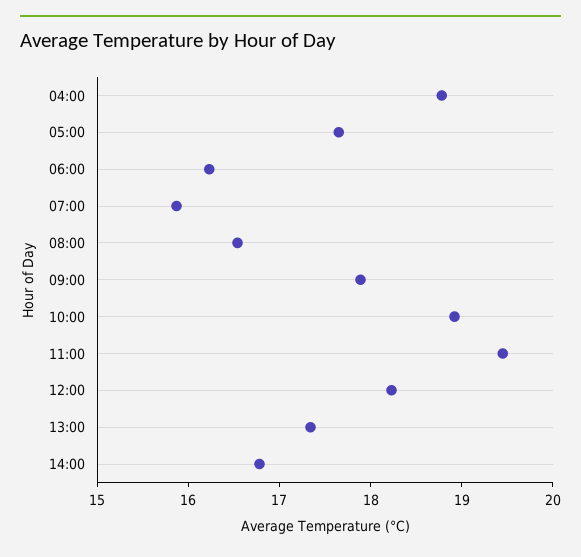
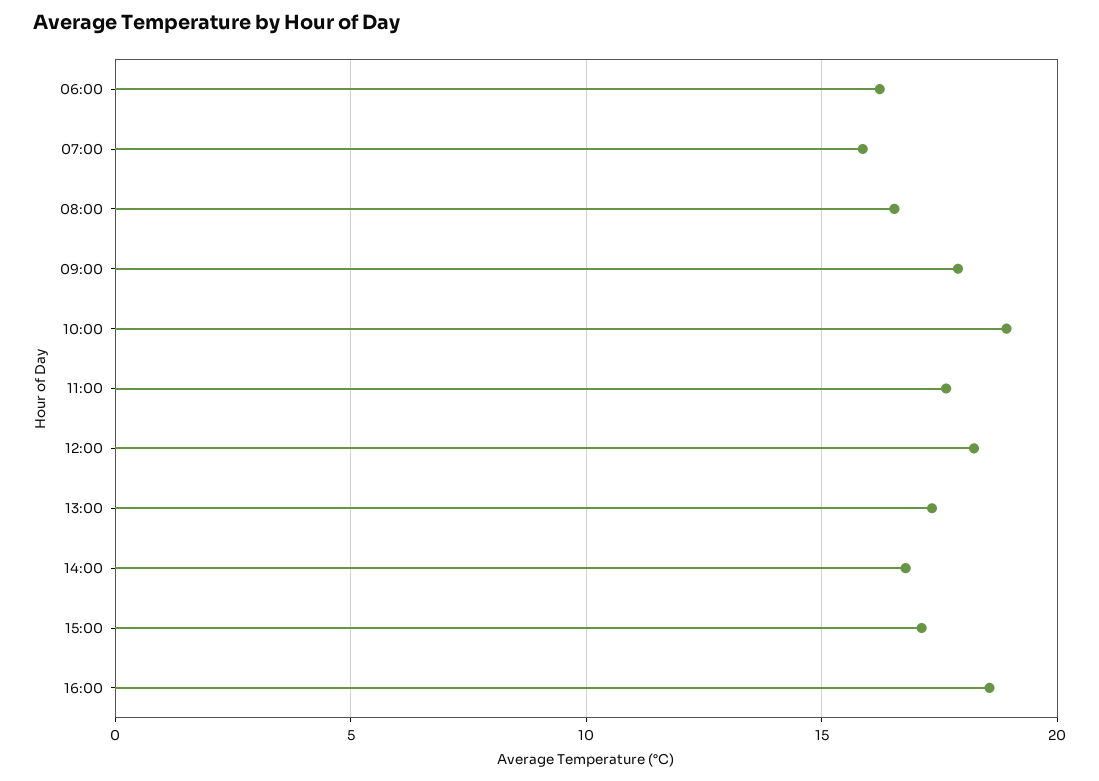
04:00: 18.8 -> none
05:00: 17.6 -> none
11:00: 19.4 -> 17.5
15:00: none -> 17
16:00: none -> 18.5

